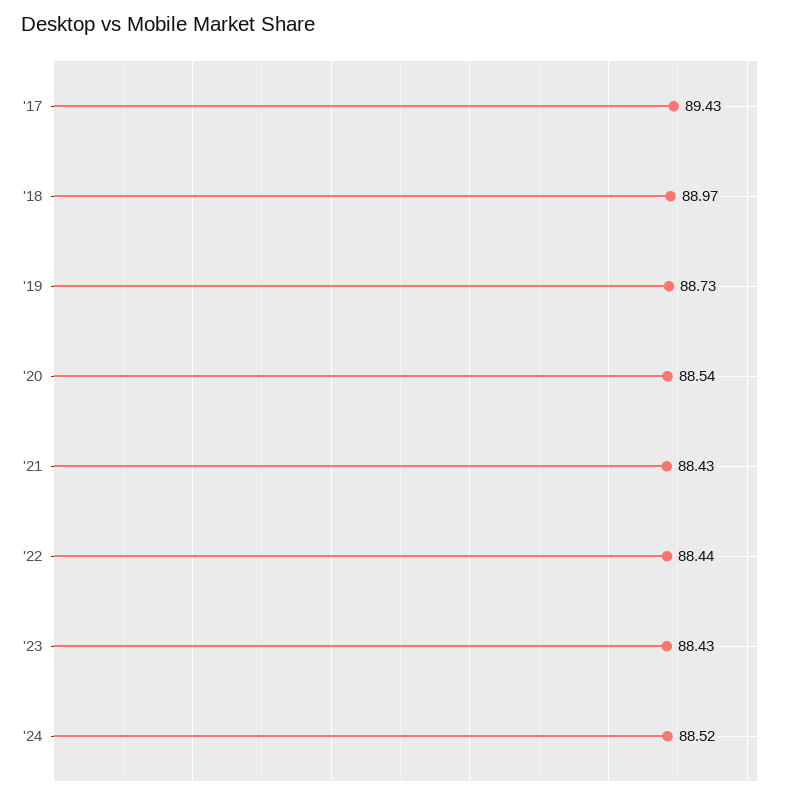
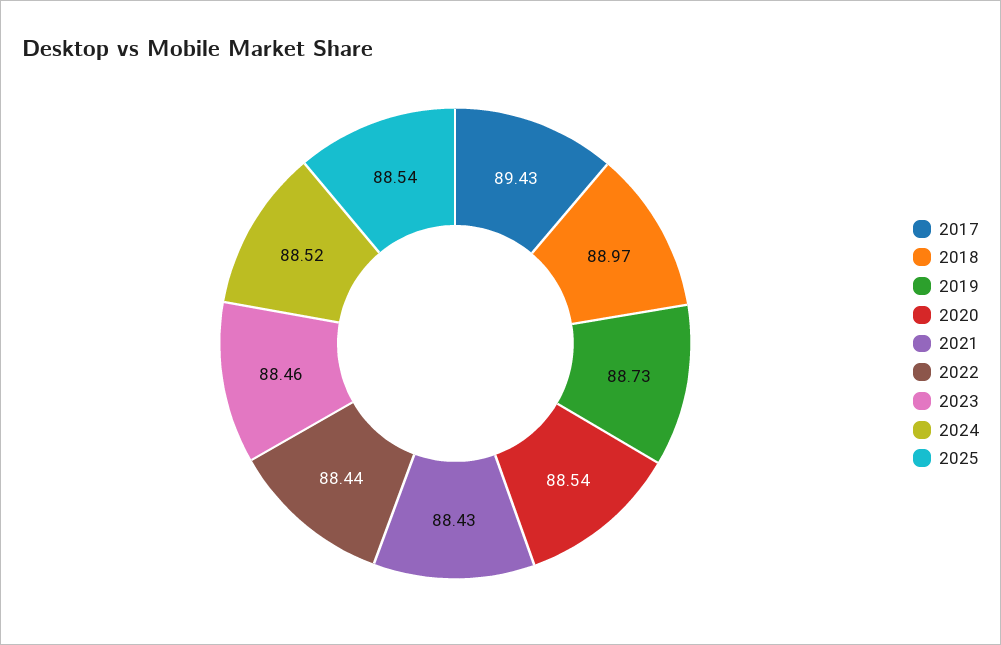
'23: 88.43 -> 88.46
2025: none -> 88.54

